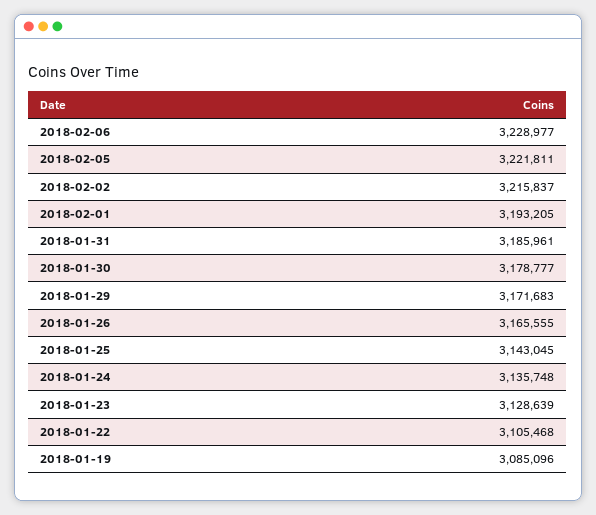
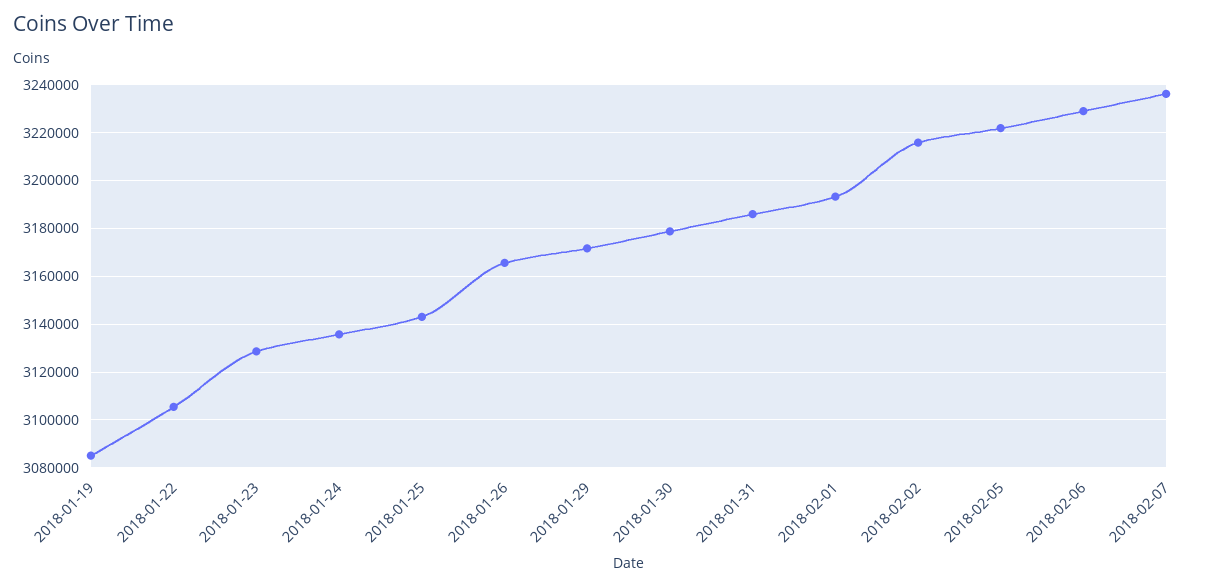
2018-02-07: none -> 3235000

